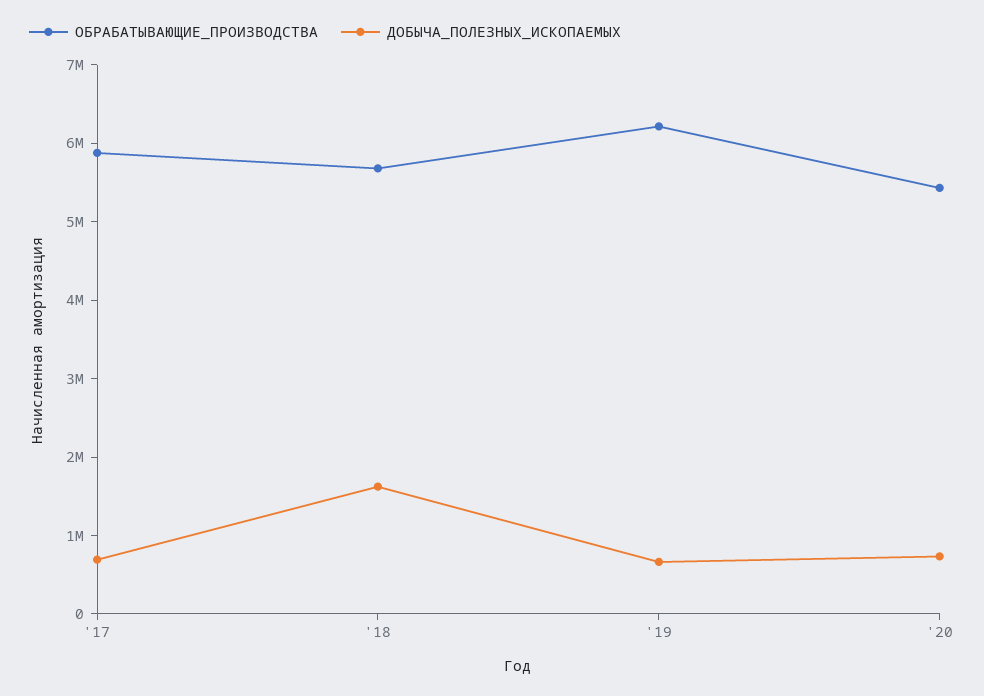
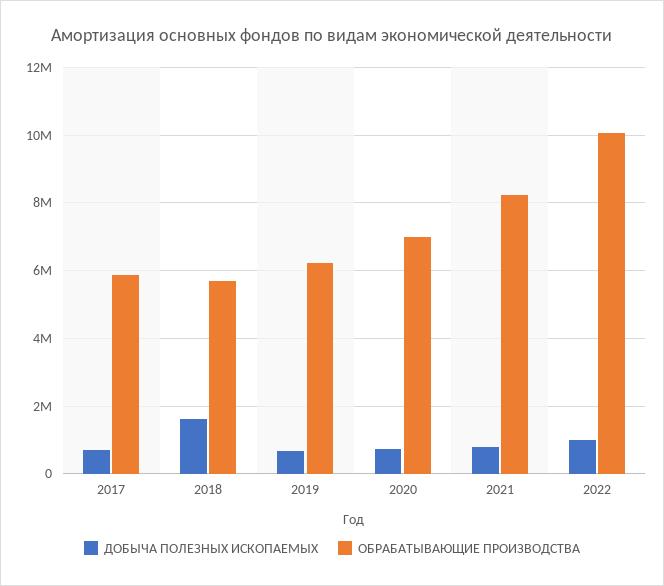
ОБРАБАТЫВАЮЩИЕ_ПРОИЗВОДСТВА, '20: 5400000 -> 7000000
ДОБЫЧА_ПОЛЕЗНЫХ_ИСКОПАЕМЫХ, 2021: none -> 800000
ОБРАБАТЫВАЮЩИЕ_ПРОИЗВОДСТВА, 2021: none -> 8200000
ДОБЫЧА_ПОЛЕЗНЫХ_ИСКОПАЕМЫХ, 2022: none -> 1000000
ОБРАБАТЫВАЮЩИЕ_ПРОИЗВОДСТВА, 2022: none -> 10000000

